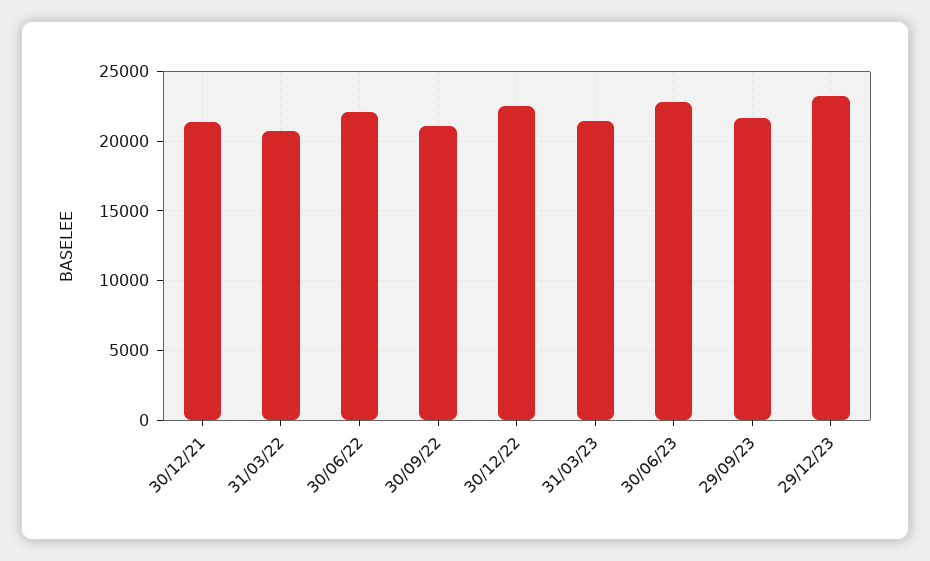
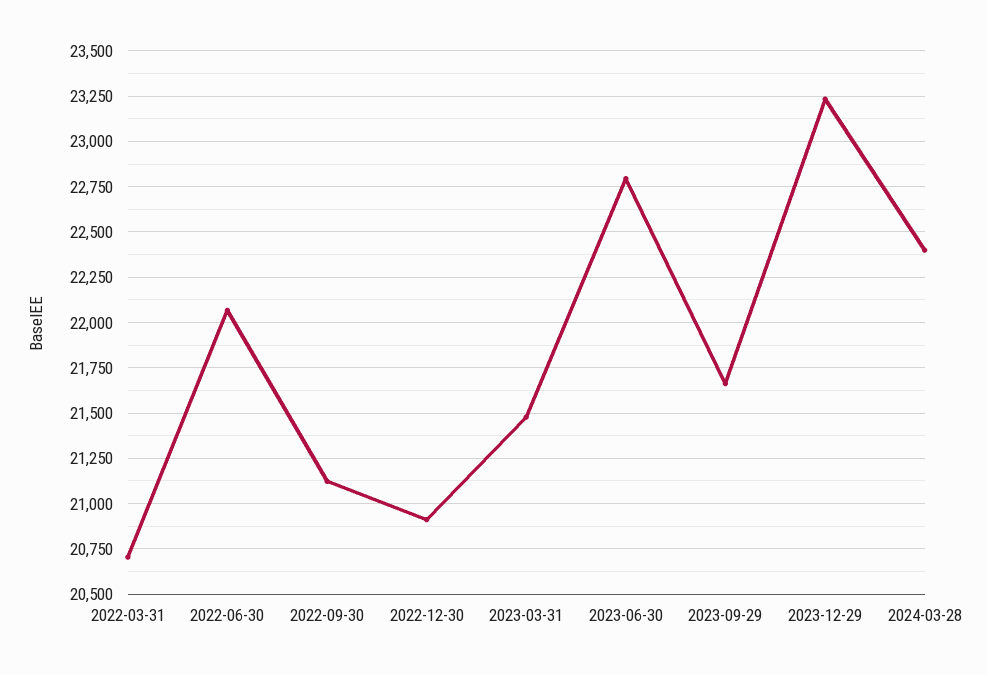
30/12/21: 21500 -> none
30/12/22: 22500 -> 20900
2024-03-28: none -> 22400

